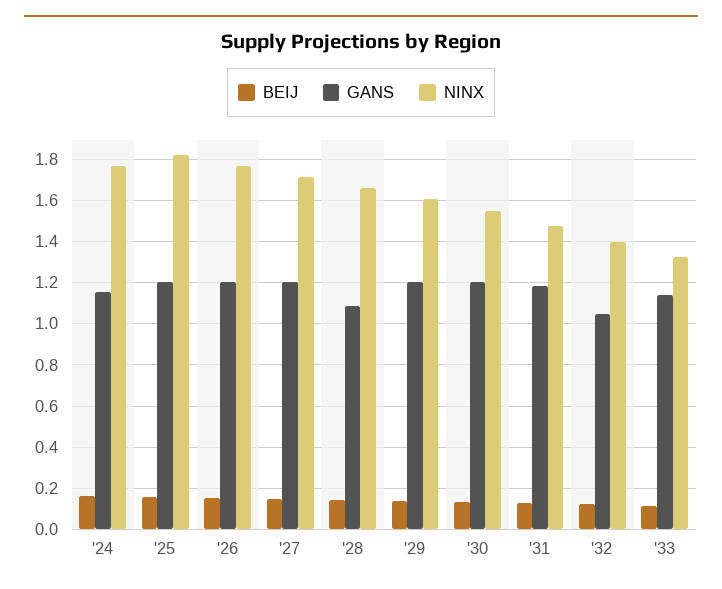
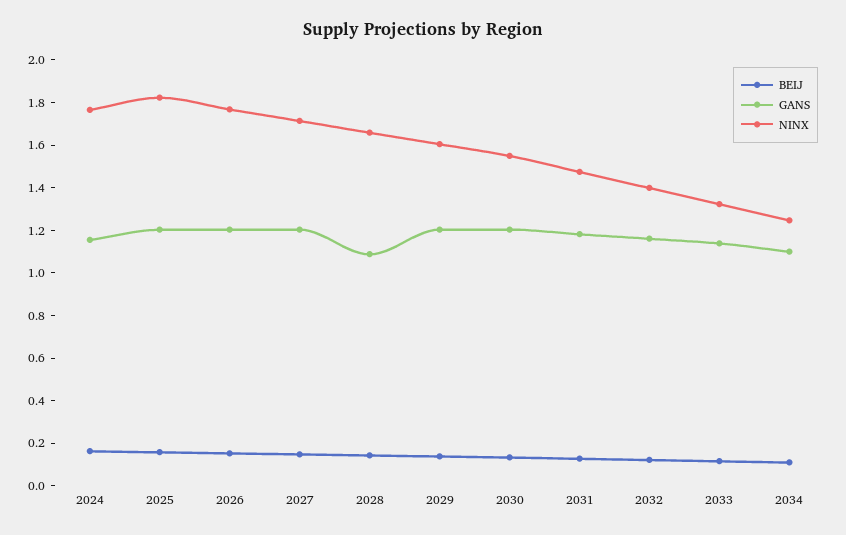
GANS, '32: 1.05 -> 1.15
BEIJ, 2034: none -> 0.1
GANS, 2034: none -> 1.1
NINX, 2034: none -> 1.25

